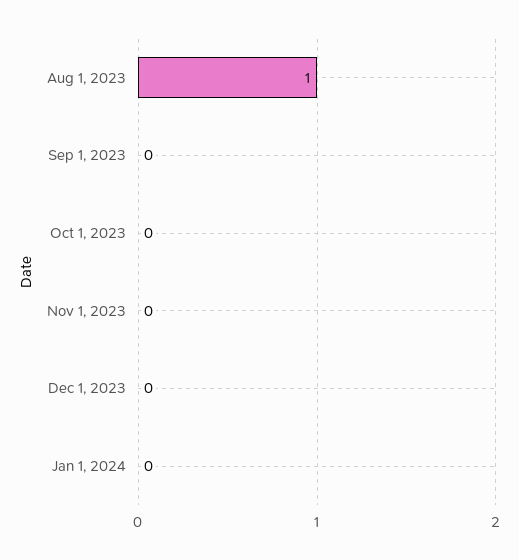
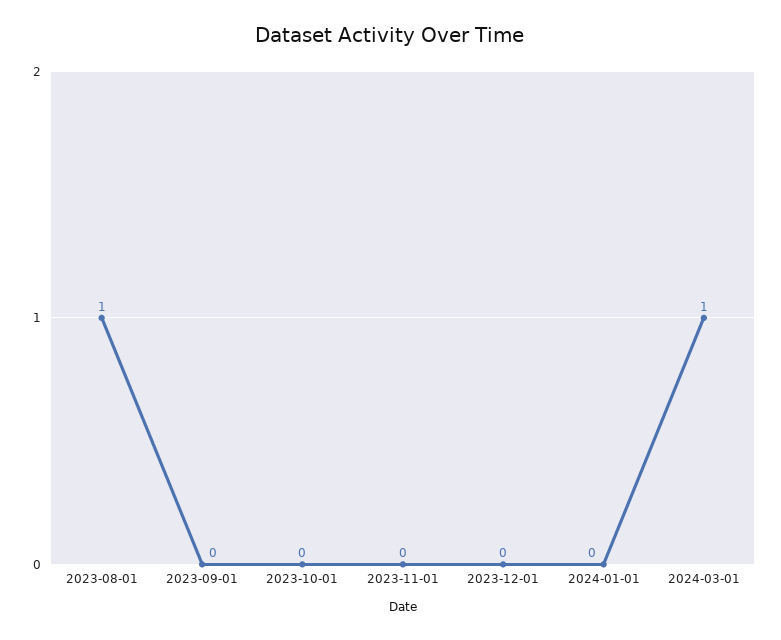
2024-03-01: none -> 1

